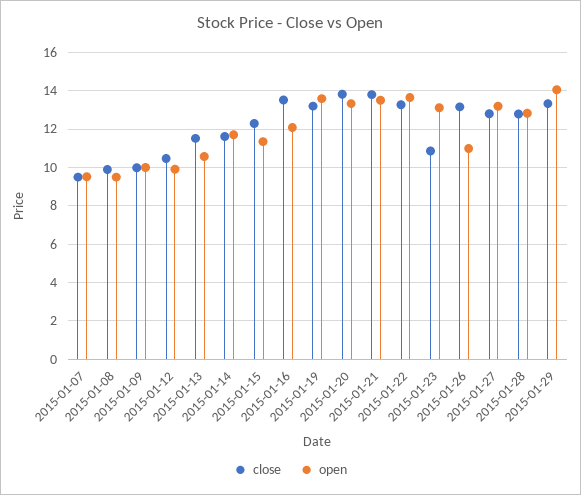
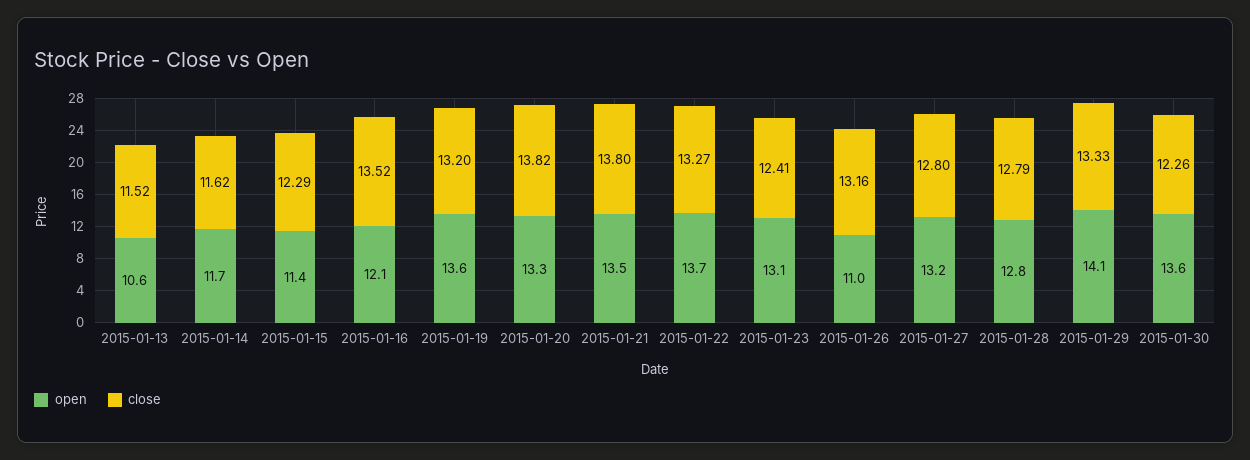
close, 2015-01-07: 9.5 -> none
open, 2015-01-07: 9.5 -> none
close, 2015-01-08: 10 -> none
open, 2015-01-08: 9.5 -> none
close, 2015-01-09: 10 -> none
open, 2015-01-09: 10 -> none
close, 2015-01-12: 10.5 -> none
open, 2015-01-12: 10 -> none
close, 2015-01-23: 11 -> 12.41
open, 2015-01-30: none -> 13.6
close, 2015-01-30: none -> 12.26

